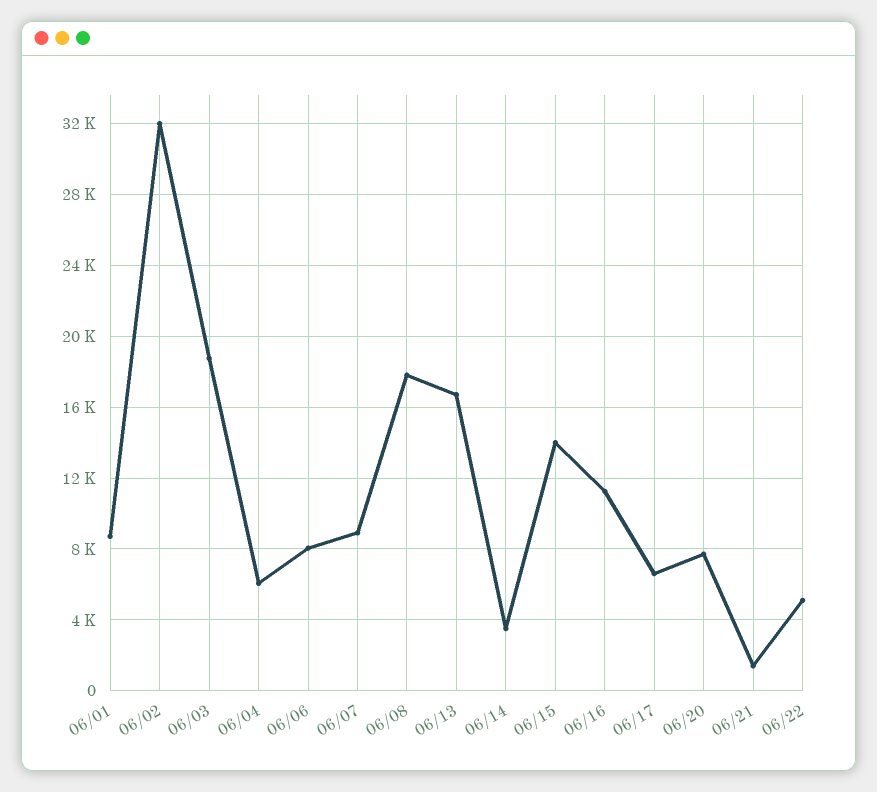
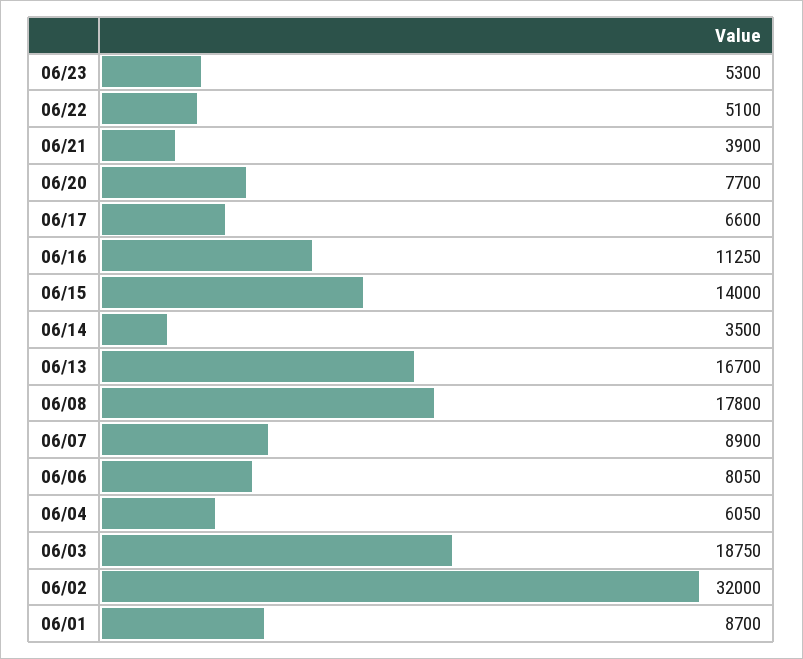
06/21: 1500 -> 3900
06/23: none -> 5300

